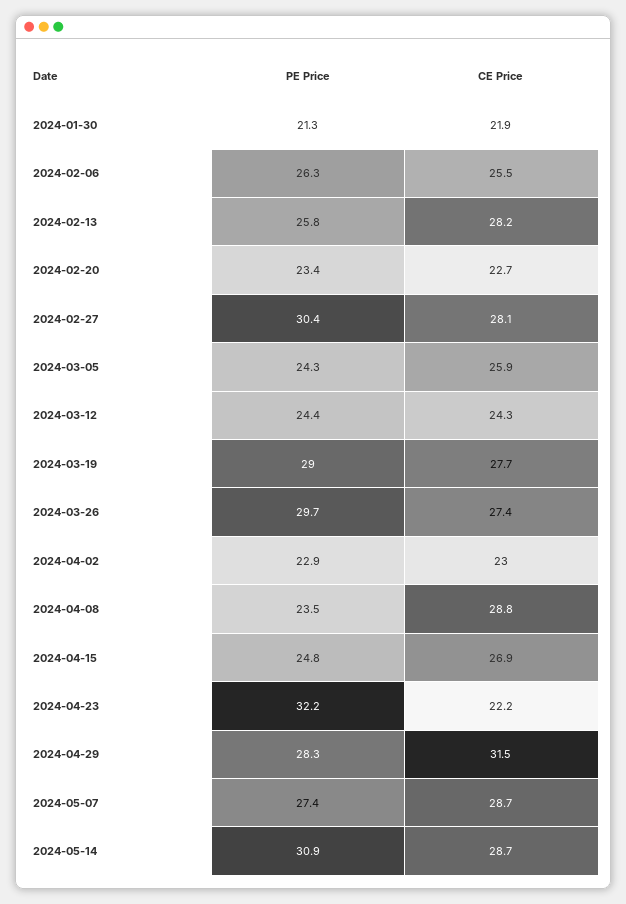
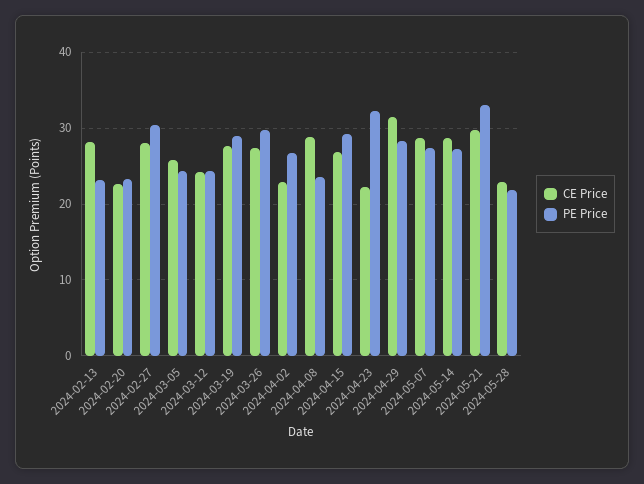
PE Price, 2024-01-30: 21.3 -> none
CE Price, 2024-01-30: 21.9 -> none
PE Price, 2024-02-06: 26.3 -> none
CE Price, 2024-02-06: 25.5 -> none
PE Price, 2024-02-13: 25.8 -> 23
PE Price, 2024-04-02: 22.9 -> 27
PE Price, 2024-04-15: 24.8 -> 29
PE Price, 2024-05-14: 30.9 -> 27
CE Price, 2024-05-21: none -> 30
PE Price, 2024-05-21: none -> 33
CE Price, 2024-05-28: none -> 23
PE Price, 2024-05-28: none -> 22

